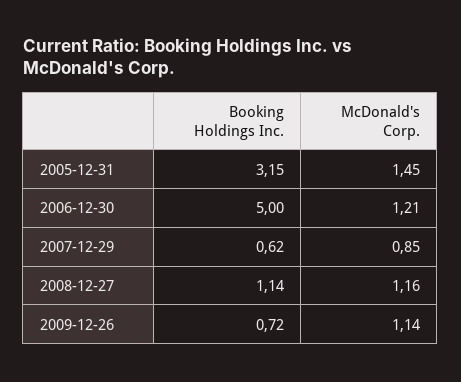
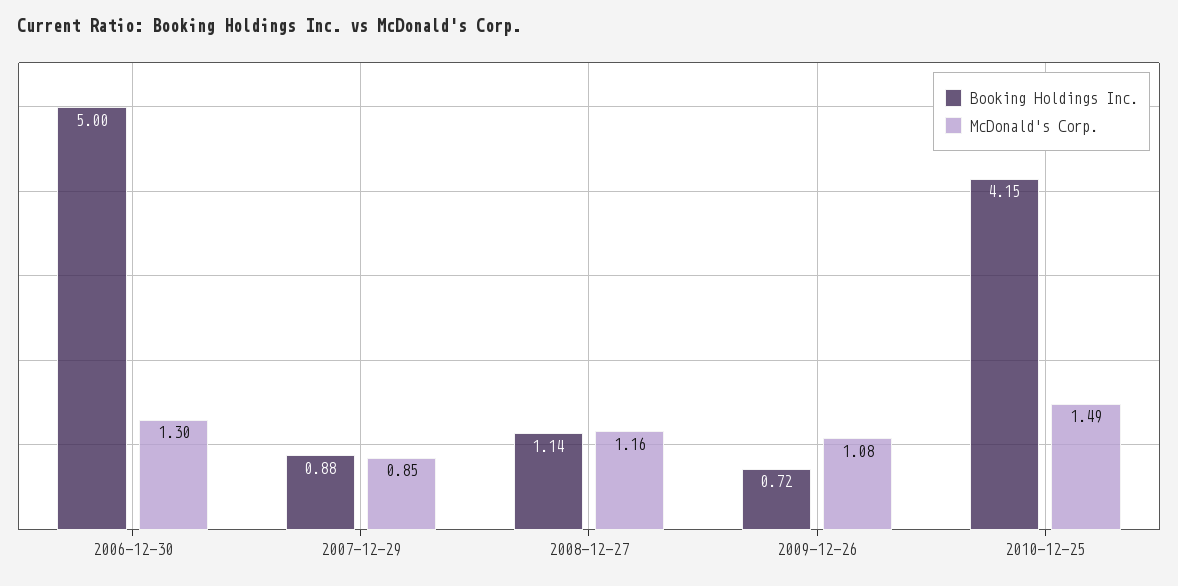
Booking Holdings Inc., 2005-12-31: 3.15 -> none
McDonald's Corp., 2005-12-31: 1.45 -> none
McDonald's Corp., 2006-12-30: 1.21 -> 1.3
Booking Holdings Inc., 2007-12-29: 0.62 -> 0.88
McDonald's Corp., 2009-12-26: 1.14 -> 1.08
Booking Holdings Inc., 2010-12-25: none -> 4.15
McDonald's Corp., 2010-12-25: none -> 1.49

